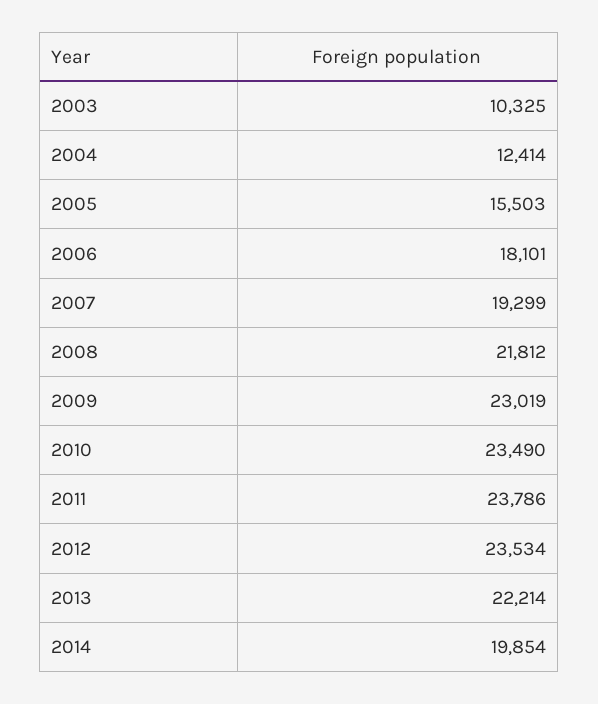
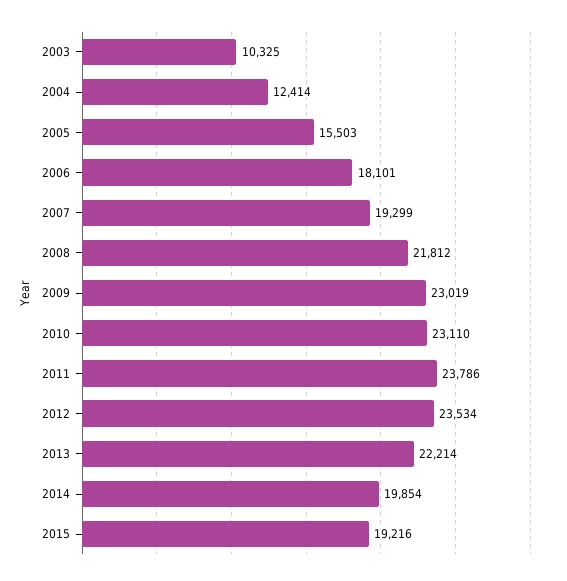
2010: 23490 -> 23110
2015: none -> 19216

